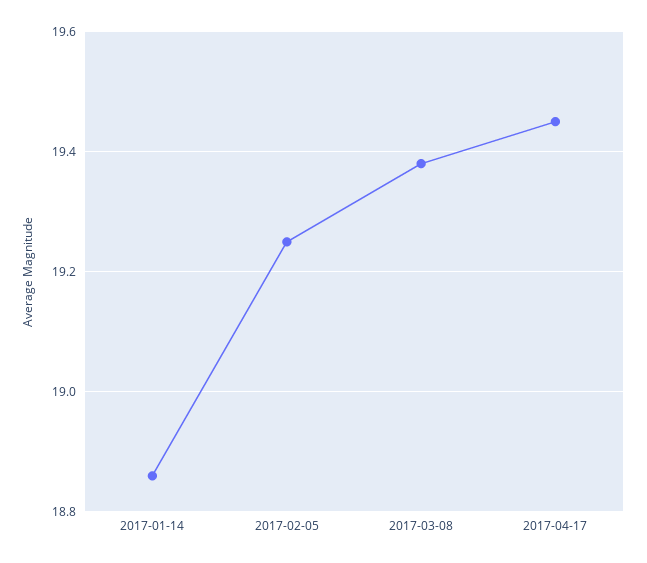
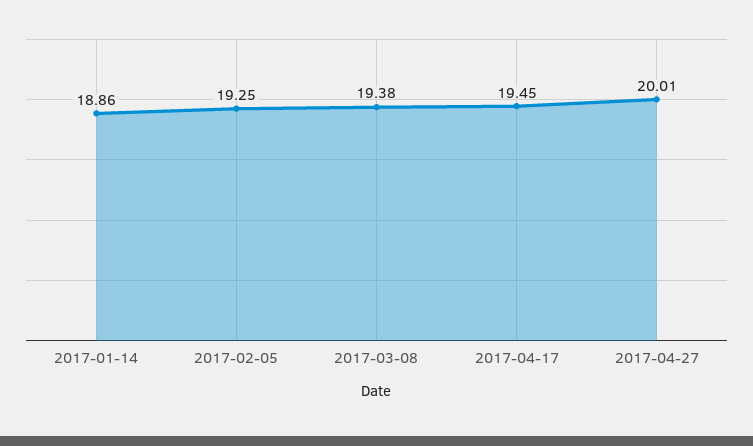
2017-04-27: none -> 20.01

